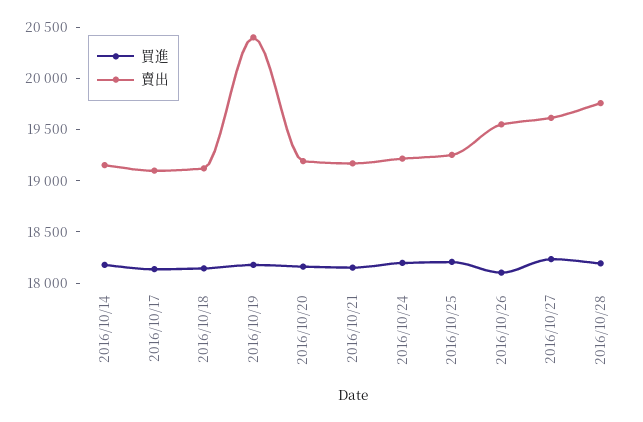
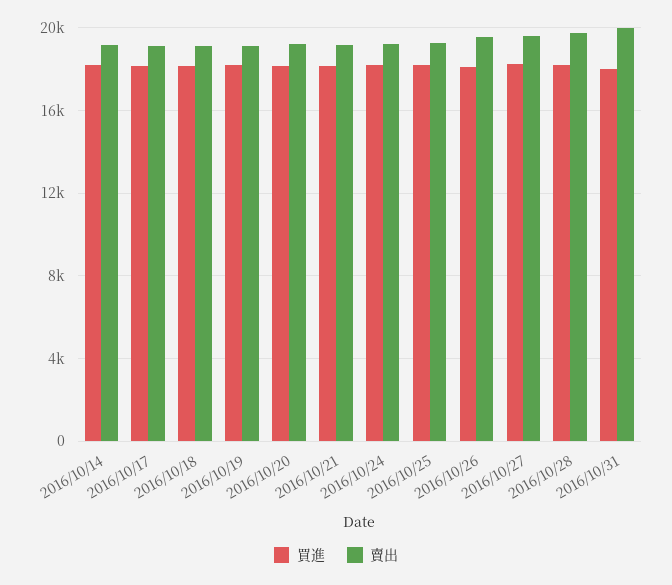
賣出, 2016/10/19: 20400 -> 19000
買進, 2016/10/31: none -> 18000
賣出, 2016/10/31: none -> 20000

